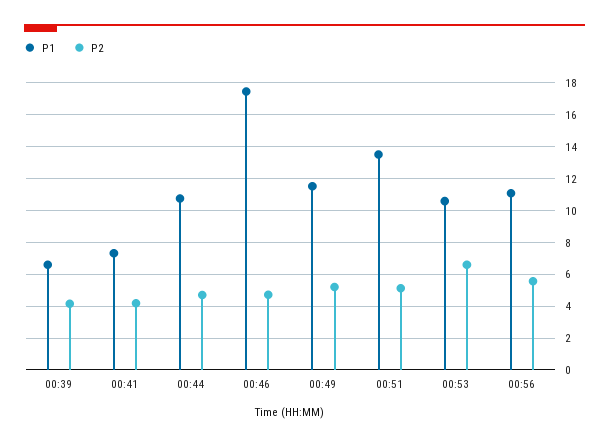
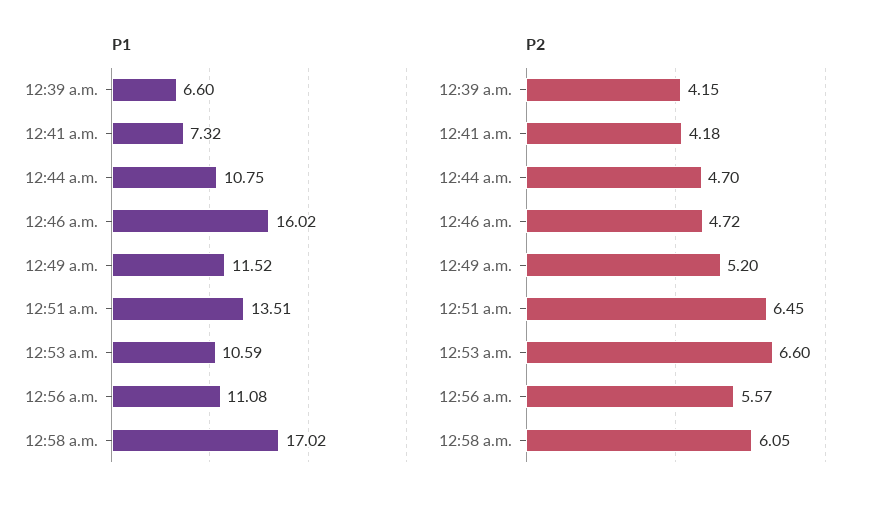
P1, 00:46: 17.5 -> 16.02
P2, 00:51: 5 -> 6.45
P1, 12:58 a.m.: none -> 17.02
P2, 12:58 a.m.: none -> 6.05

